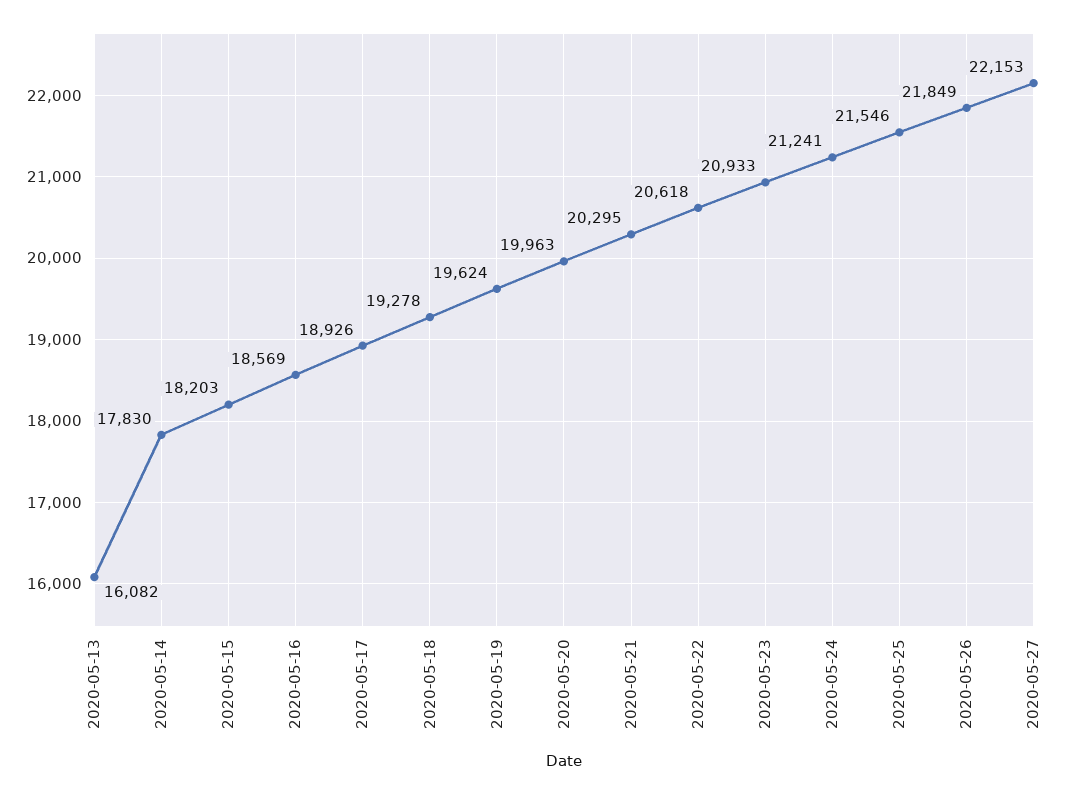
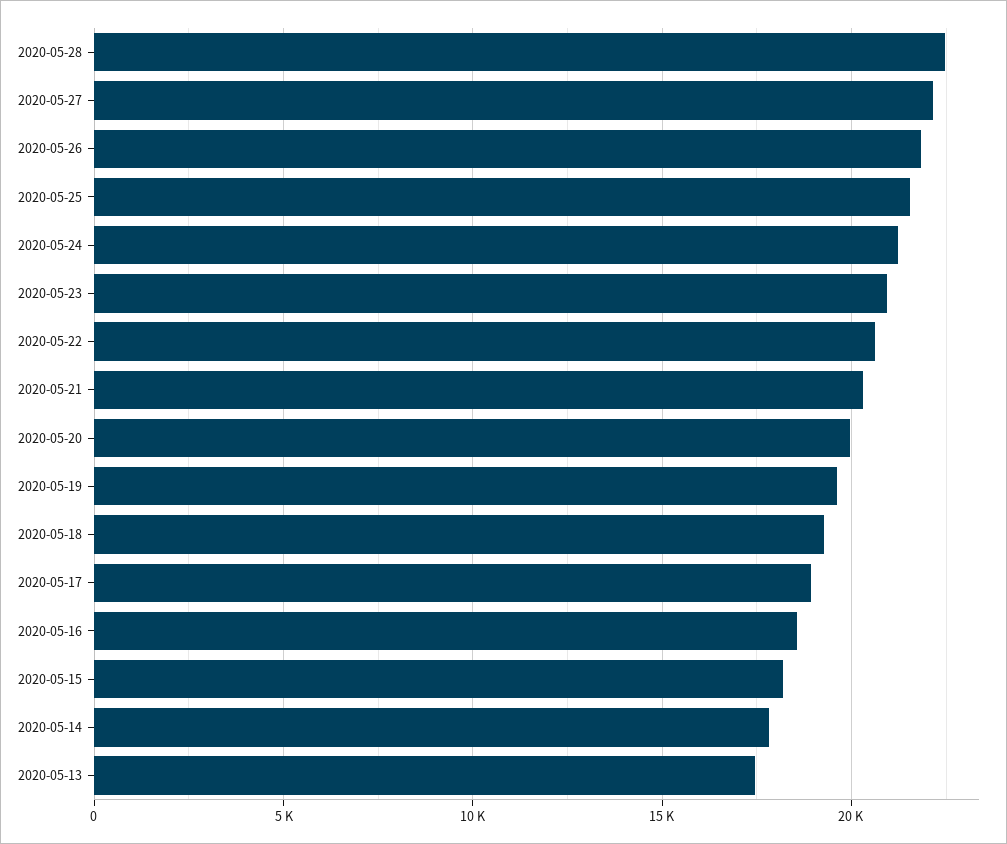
2020-05-13: 16082 -> 17500
2020-05-28: none -> 22500

